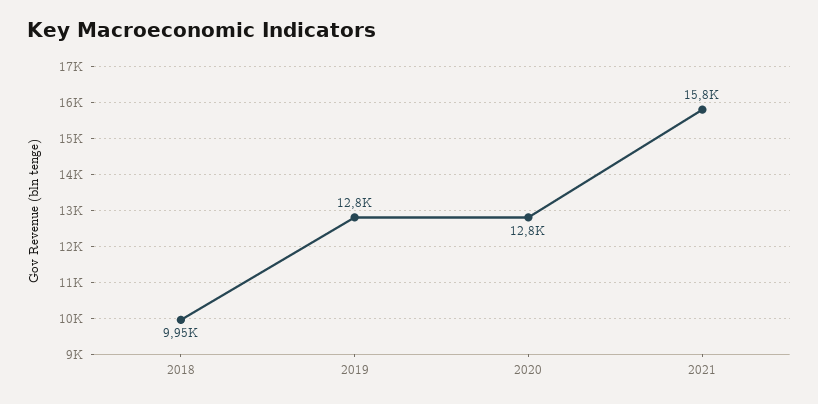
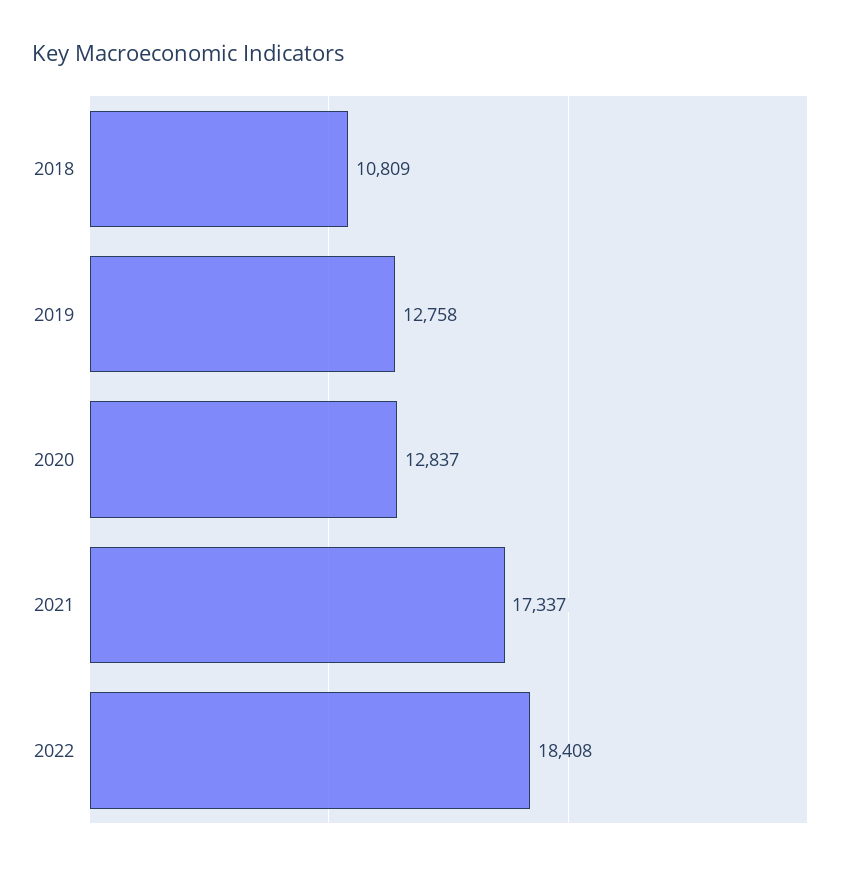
2018: 9950 -> 10809
2021: 15800 -> 17337
2022: none -> 18408

